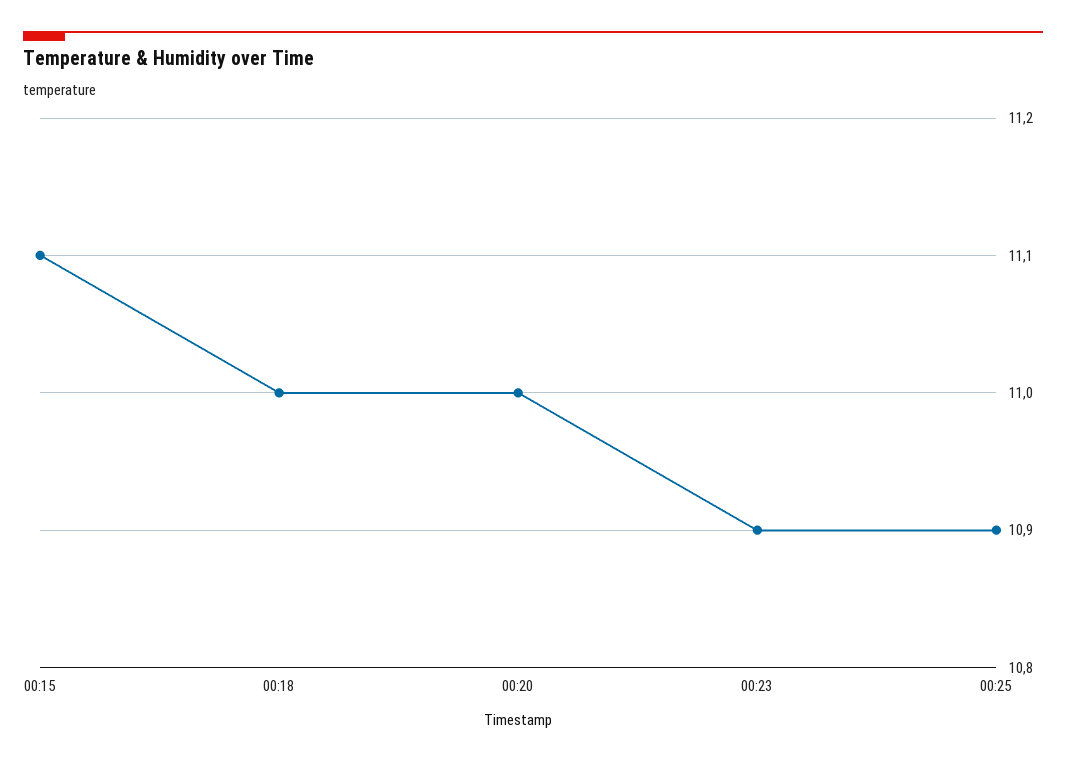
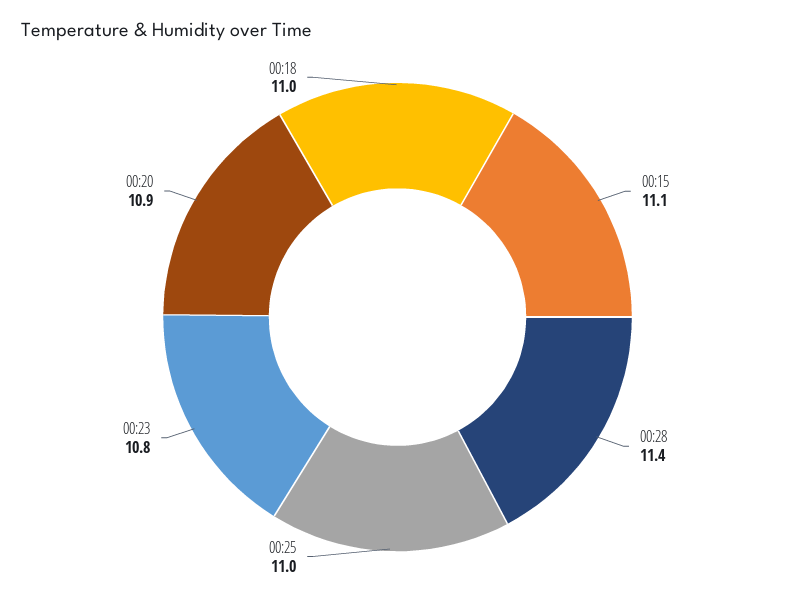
00:20: 11 -> 10.9
00:23: 10.9 -> 10.8
00:25: 10.9 -> 11
00:28: none -> 11.4

